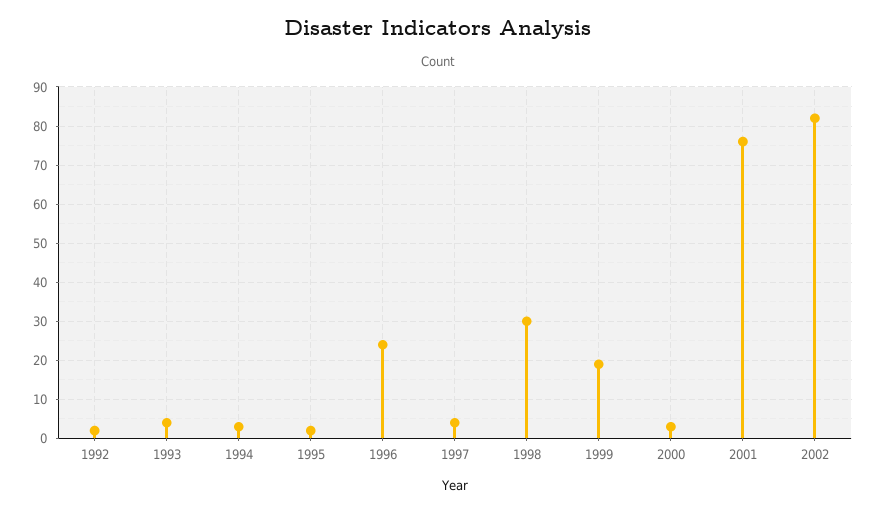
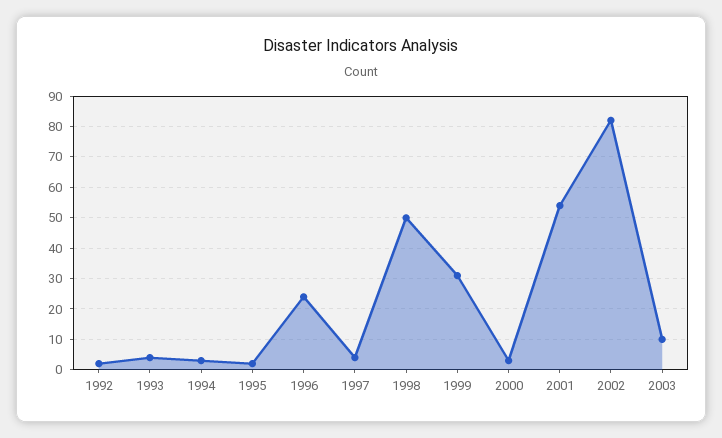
1998: 30 -> 50
1999: 20 -> 30
2001: 75 -> 55
2003: none -> 10

